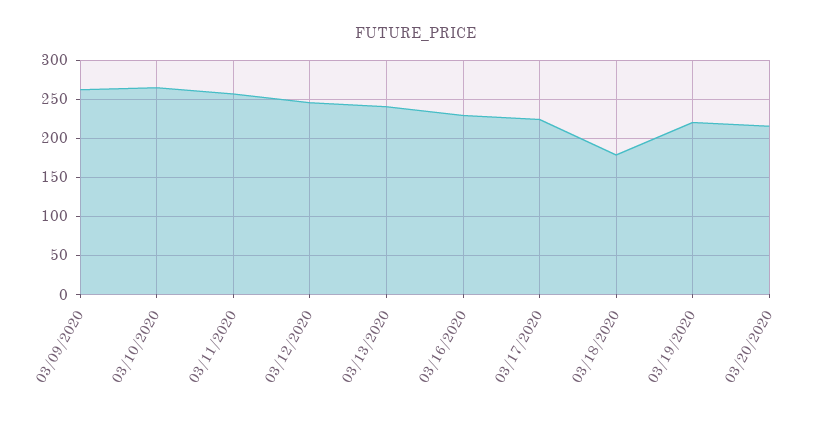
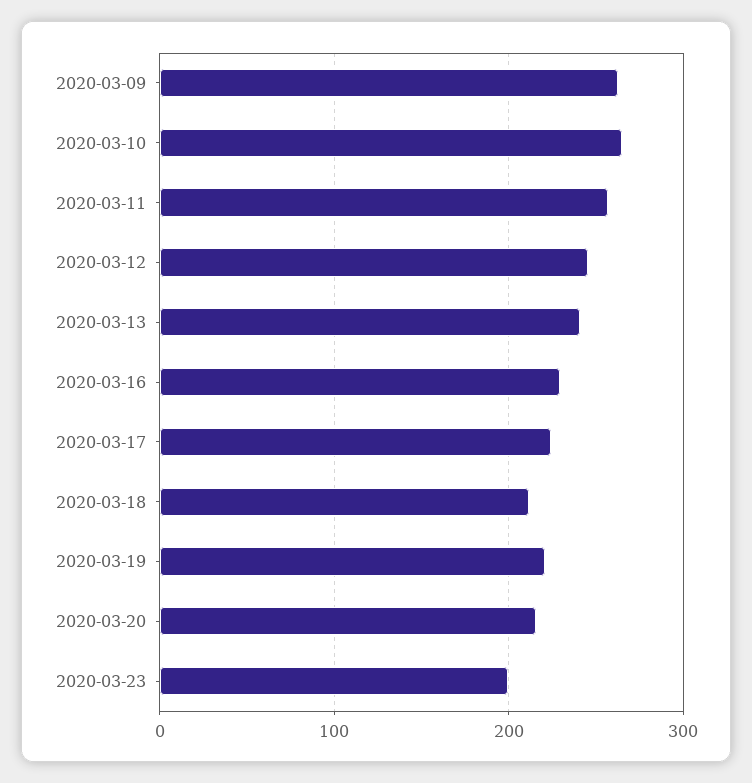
03/18/2020: 180 -> 210
2020-03-23: none -> 200

